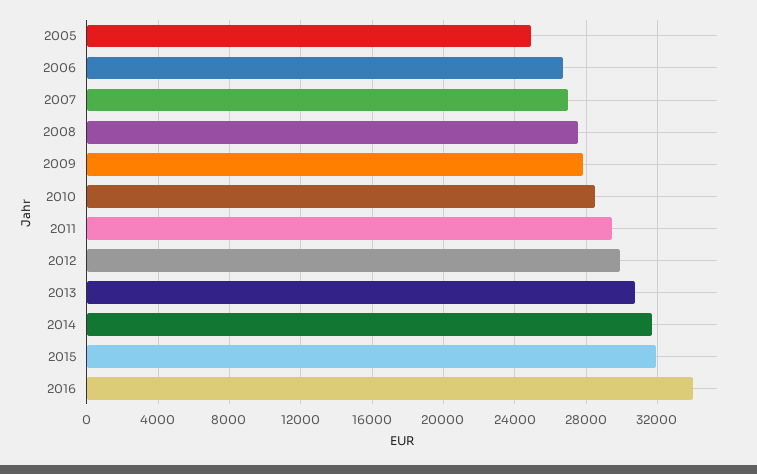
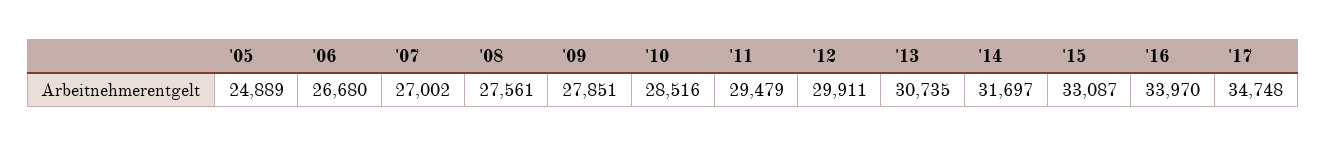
2015: 32000 -> 33087
'17: none -> 34748

